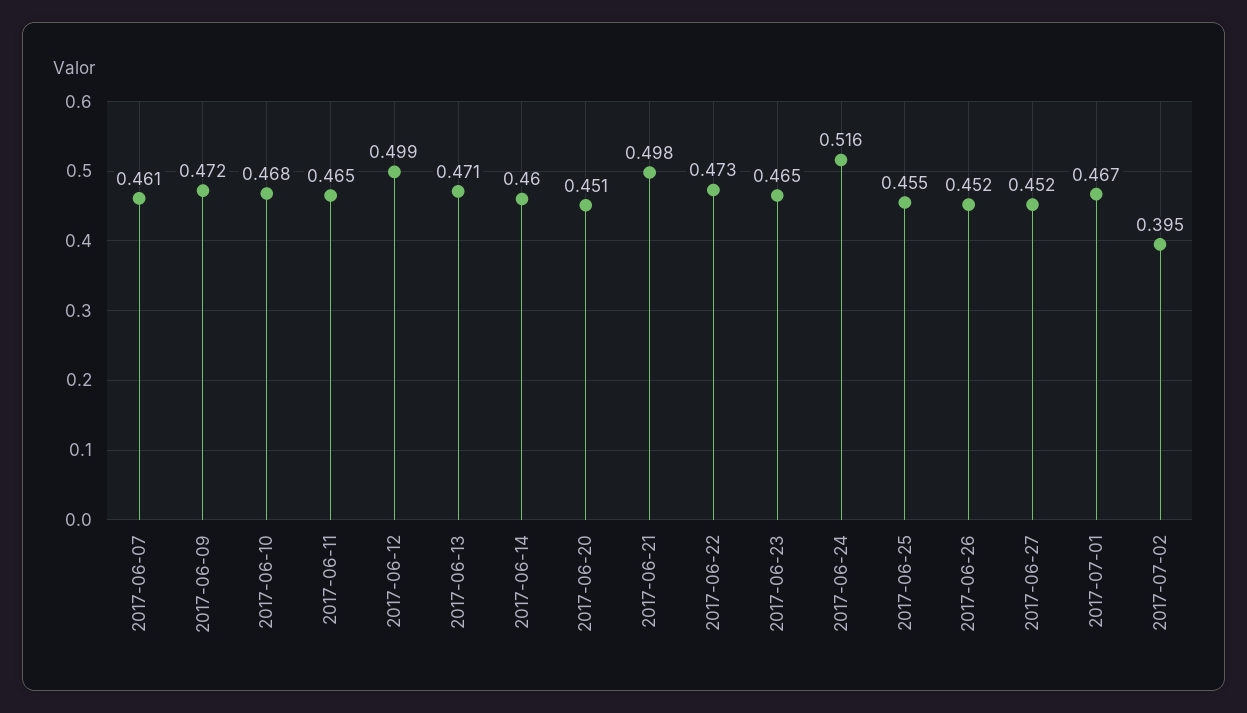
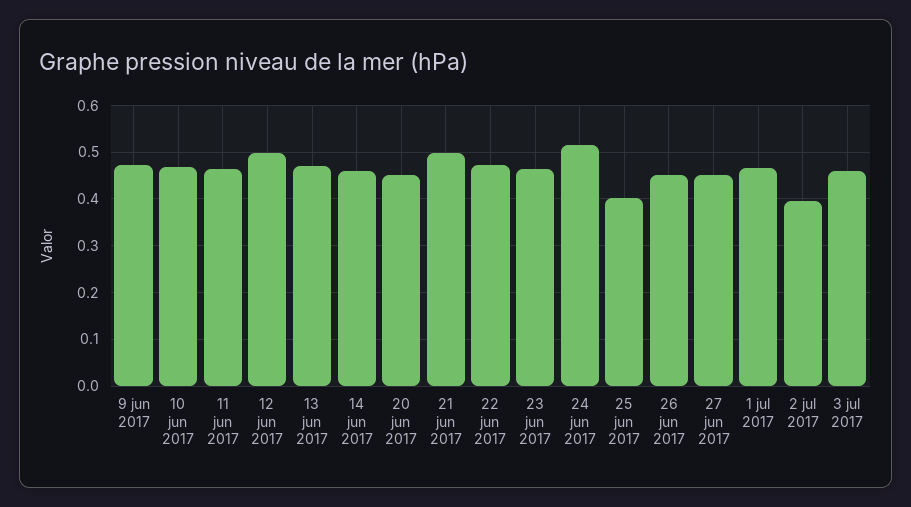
2017-06-07: 0.461 -> none
2017-06-25: 0.455 -> 0.4
3 jul 2017: none -> 0.46

